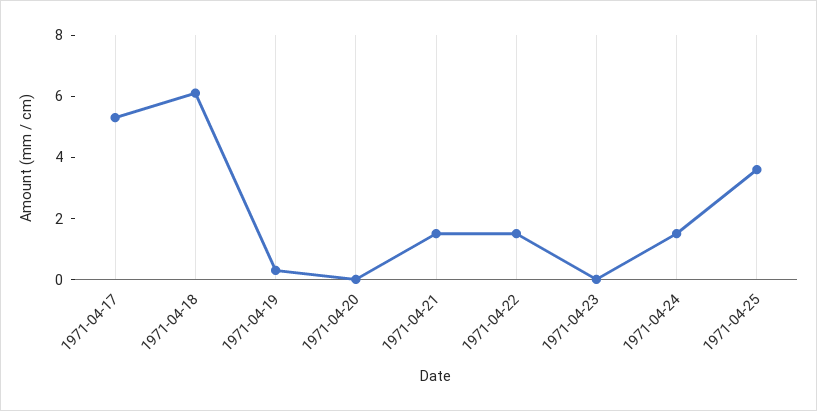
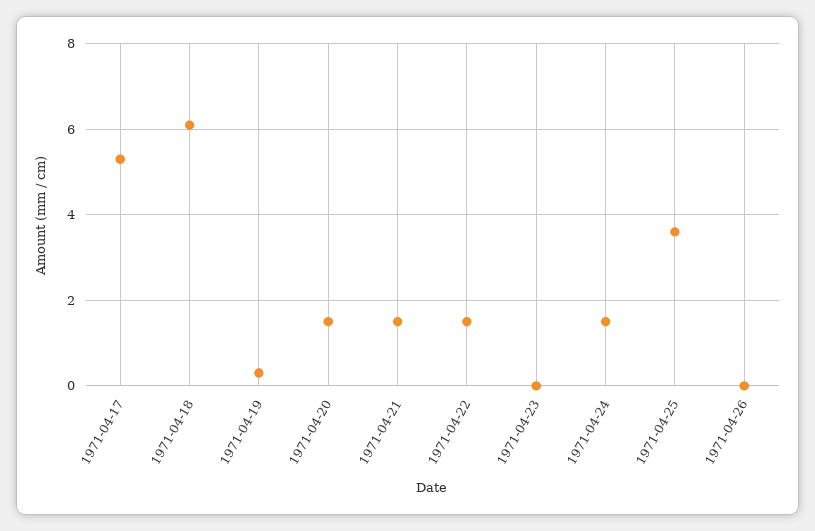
1971-04-20: 0 -> 1.5
1971-04-26: none -> 0

